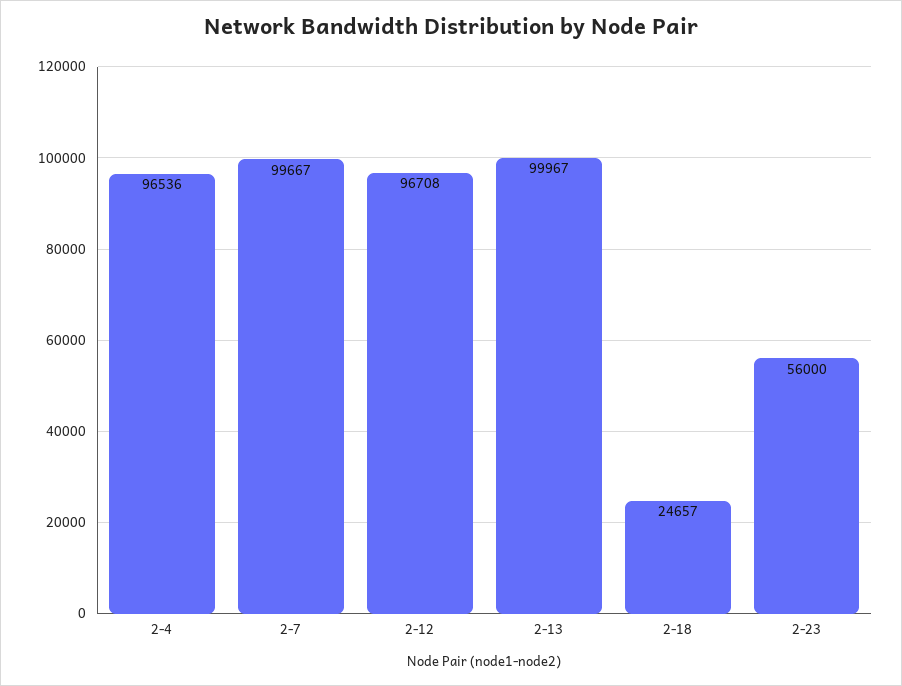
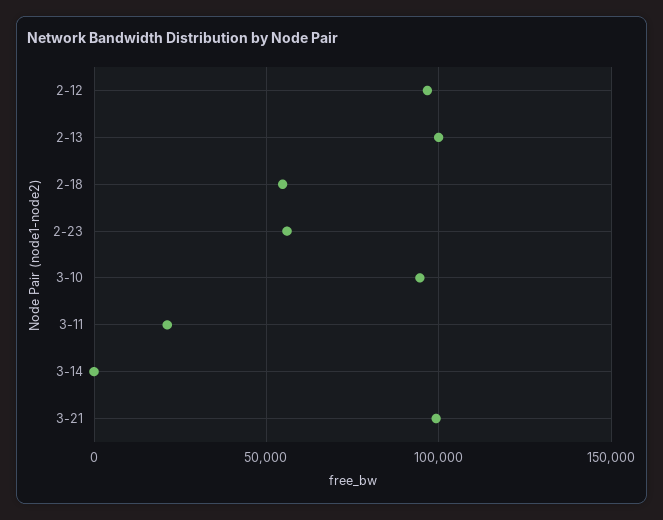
2-4: 96536 -> none
2-7: 99667 -> none
2-18: 24657 -> 55000
3-10: none -> 95000
3-11: none -> 20000
3-14: none -> 0
3-21: none -> 100000

